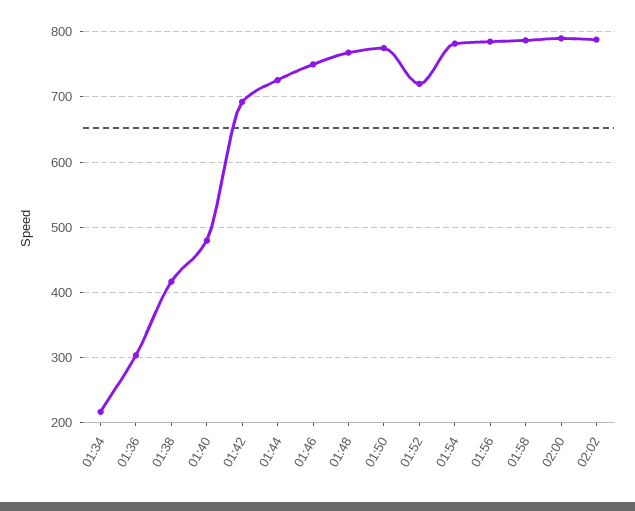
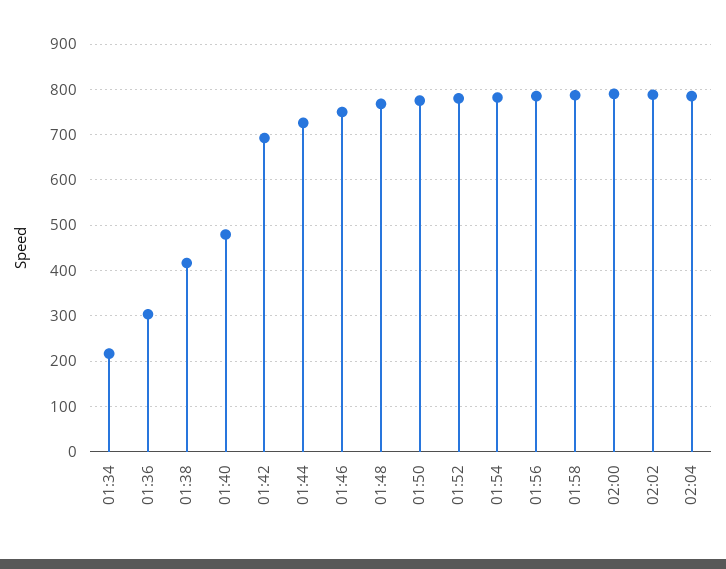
01:52: 720 -> 780
02:04: none -> 780

